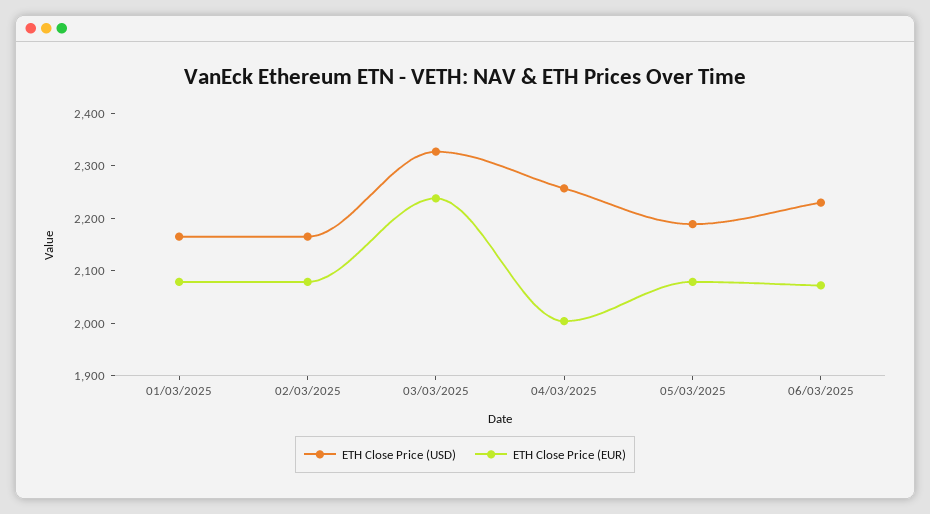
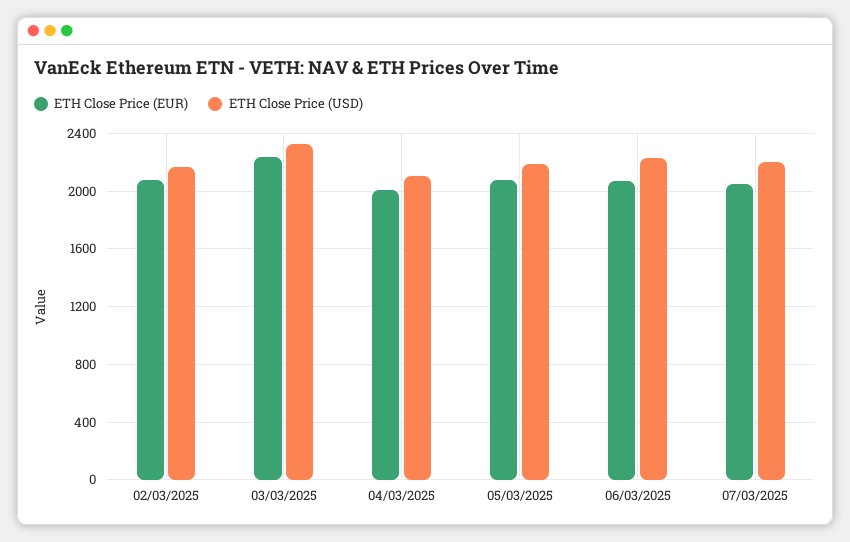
ETH Close Price (USD), 01/03/2025: 2160 -> none
ETH Close Price (EUR), 01/03/2025: 2080 -> none
ETH Close Price (USD), 04/03/2025: 2260 -> 2100
ETH Close Price (EUR), 07/03/2025: none -> 2050
ETH Close Price (USD), 07/03/2025: none -> 2200

